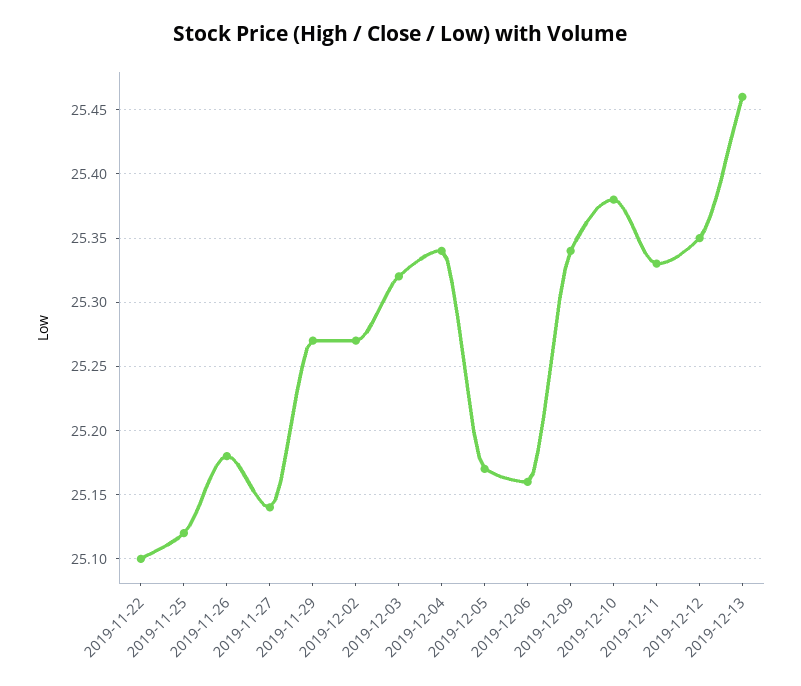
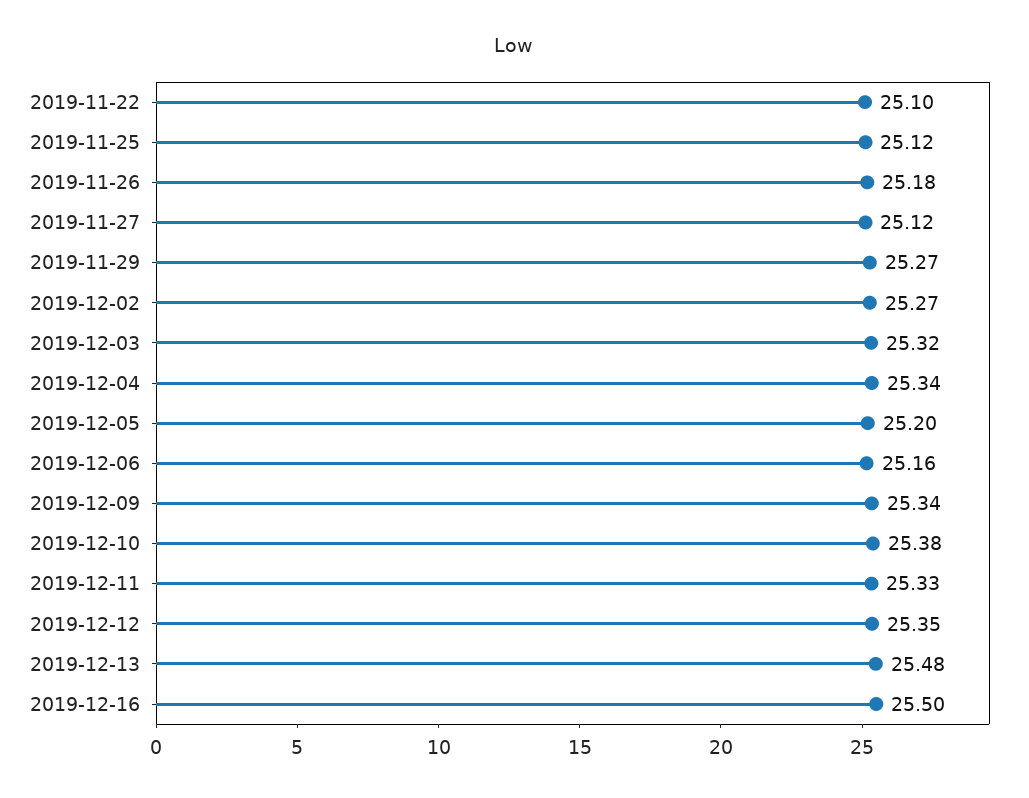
2019-11-27: 25.14 -> 25.12
2019-12-05: 25.17 -> 25.2
2019-12-13: 25.46 -> 25.48
2019-12-16: none -> 25.5

